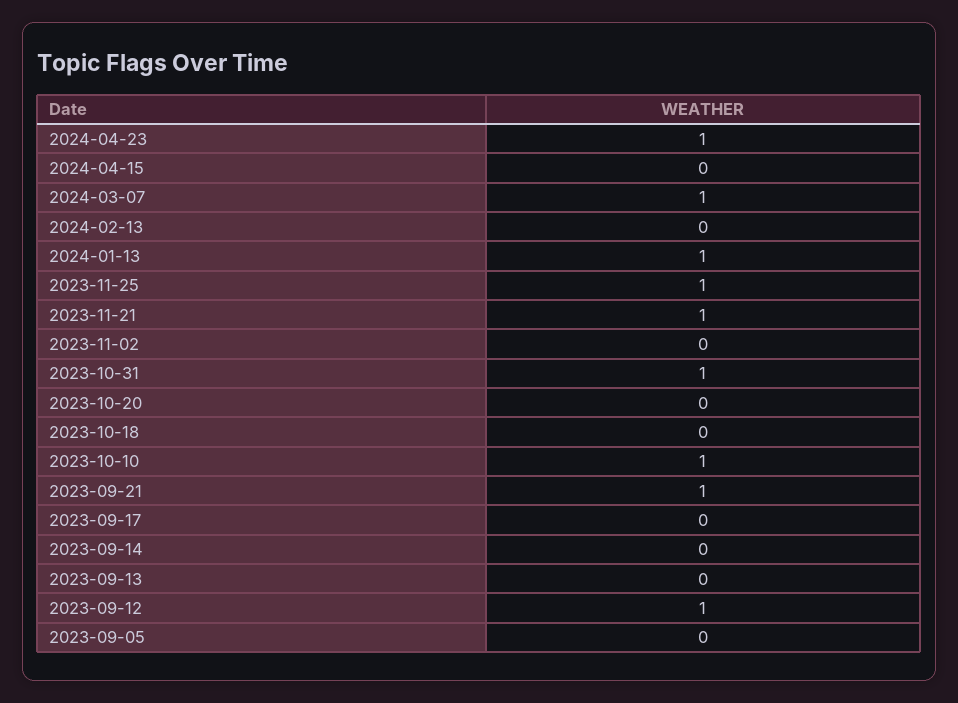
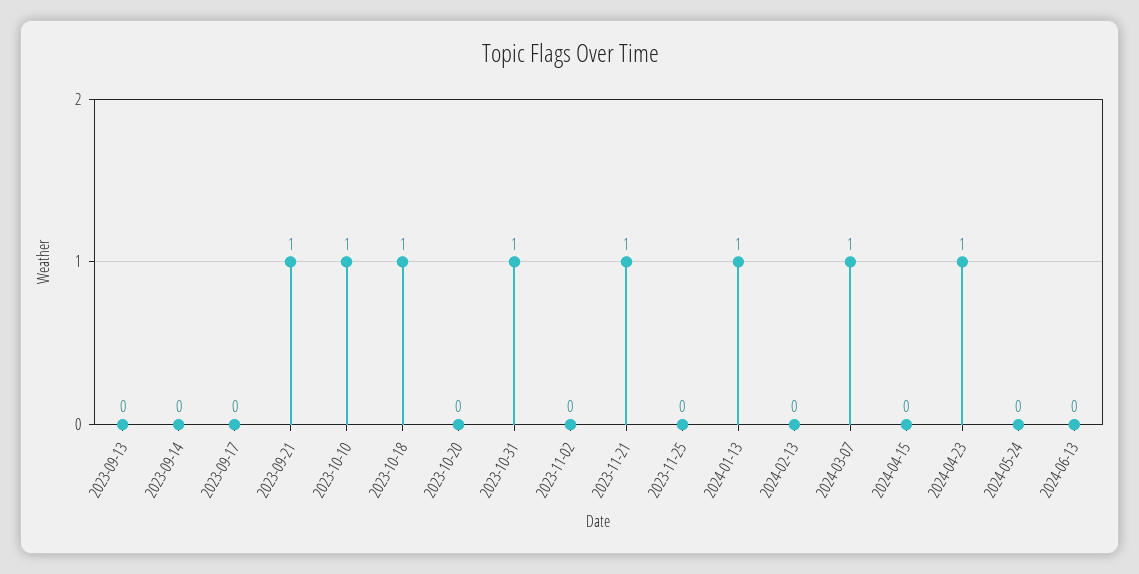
2023-11-25: 1 -> 0
2023-10-18: 0 -> 1
2023-09-12: 1 -> none
2023-09-05: 0 -> none
2024-05-24: none -> 0
2024-06-13: none -> 0

